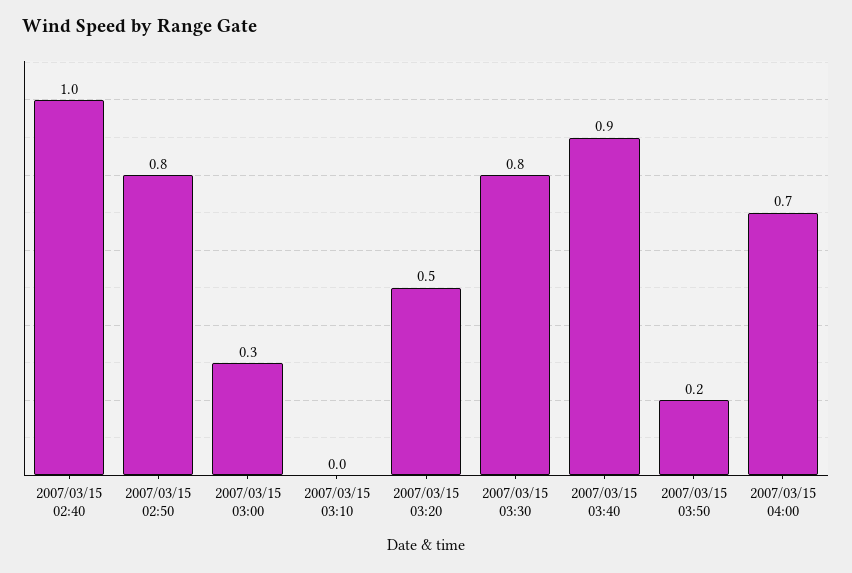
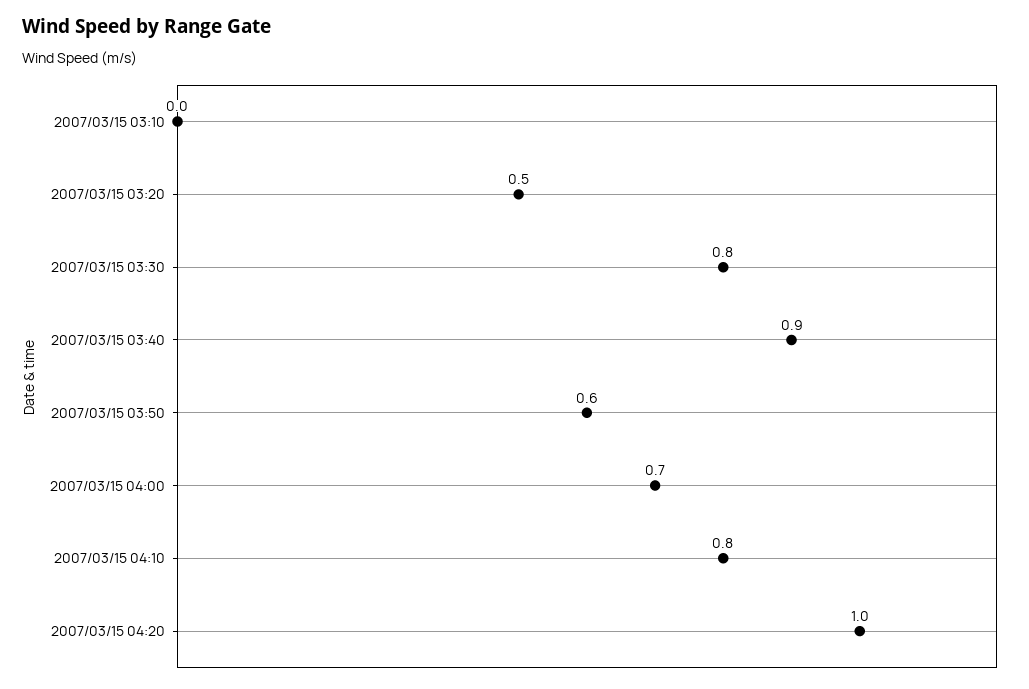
2007/03/15 02:40: 1 -> none
2007/03/15 02:50: 0.8 -> none
2007/03/15 03:00: 0.3 -> none
2007/03/15 03:50: 0.2 -> 0.6
2007/03/15 04:10: none -> 0.8
2007/03/15 04:20: none -> 1

